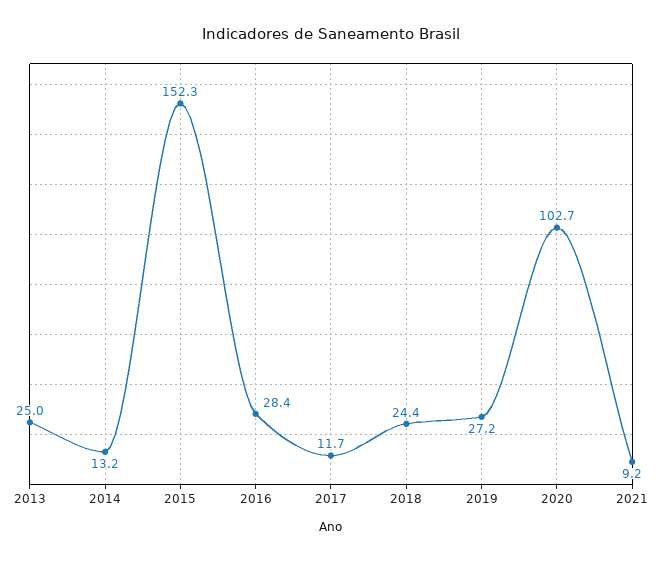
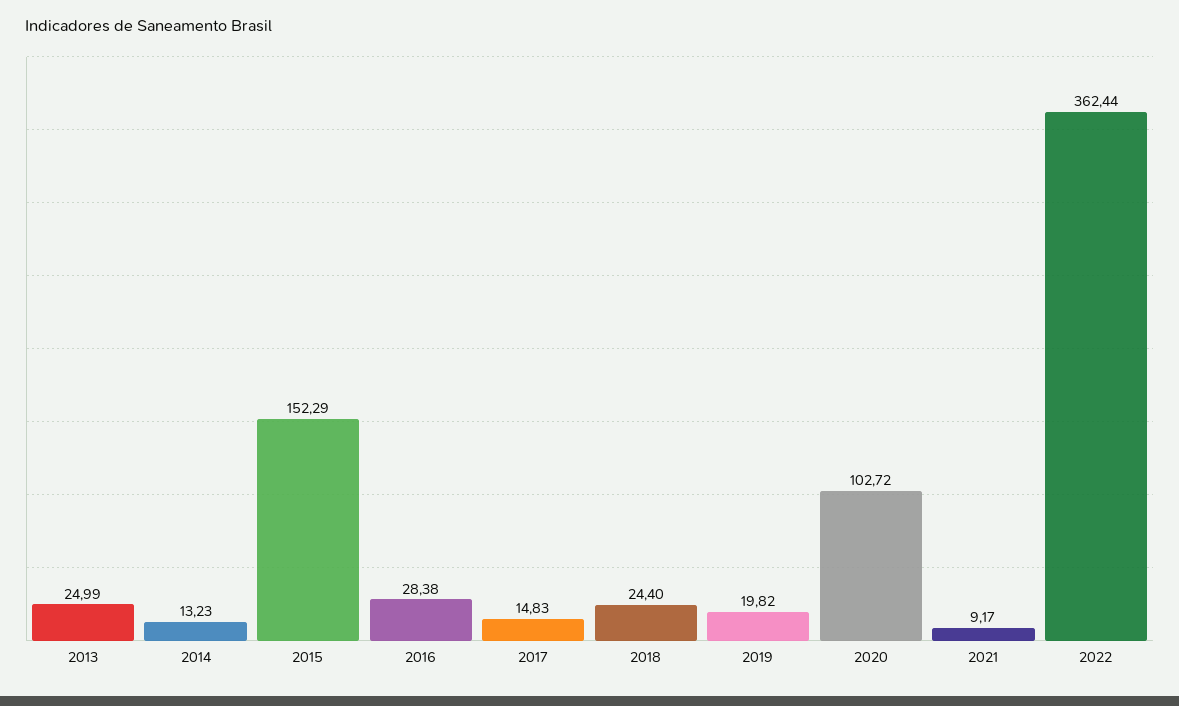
2017: 11.7 -> 14.83
2019: 27.2 -> 19.82
2022: none -> 362.44

